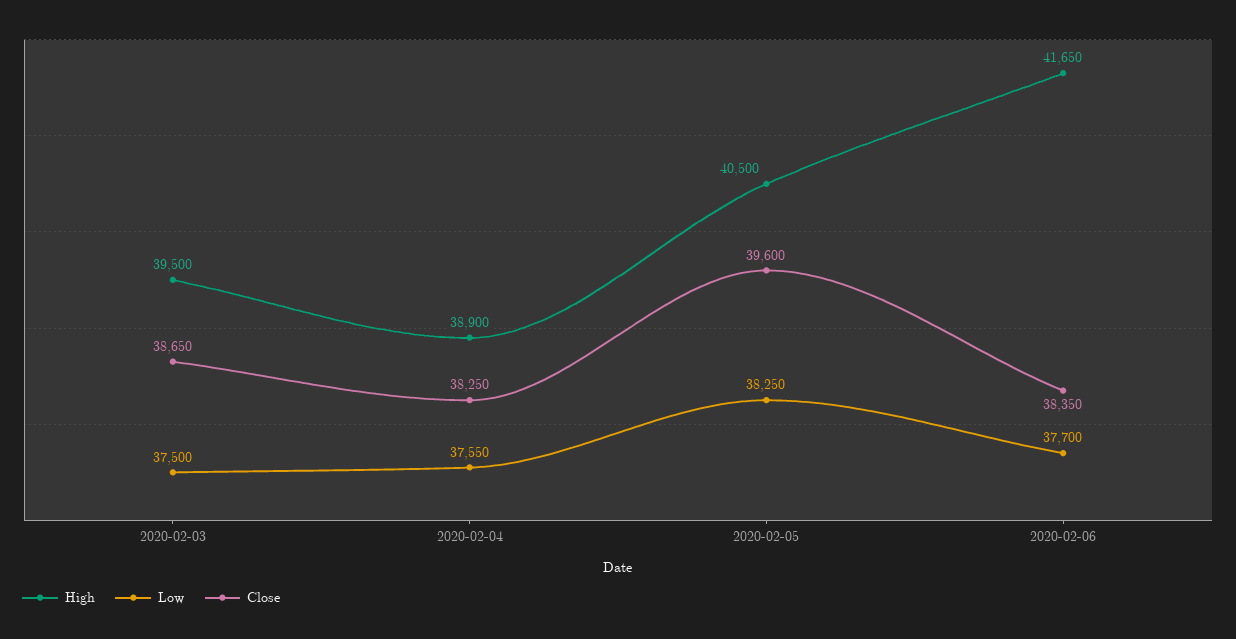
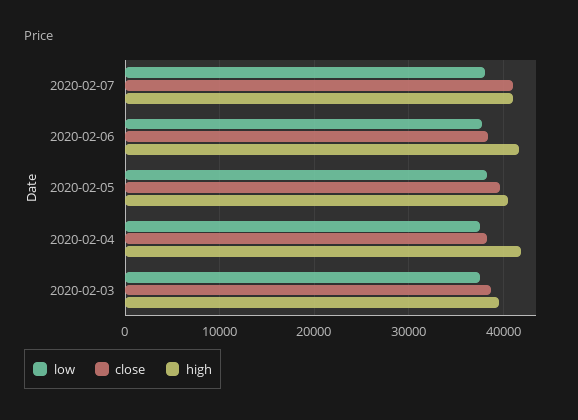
High, 2020-02-04: 38900 -> 42000
Low, 2020-02-07: none -> 38000
Close, 2020-02-07: none -> 41000
High, 2020-02-07: none -> 41000

